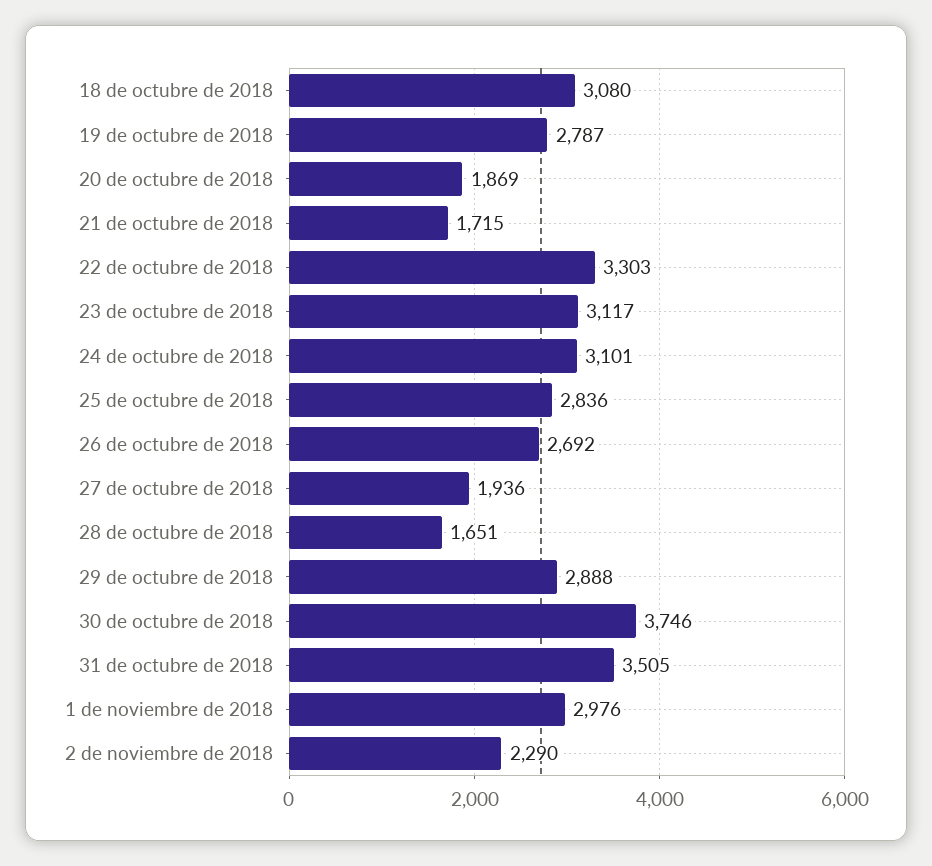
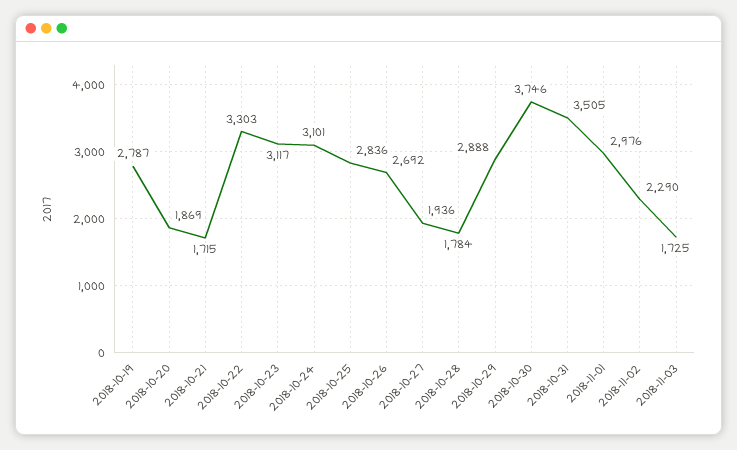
18 de octubre de 2018: 3080 -> none
28 de octubre de 2018: 1651 -> 1784
2018-11-03: none -> 1725

